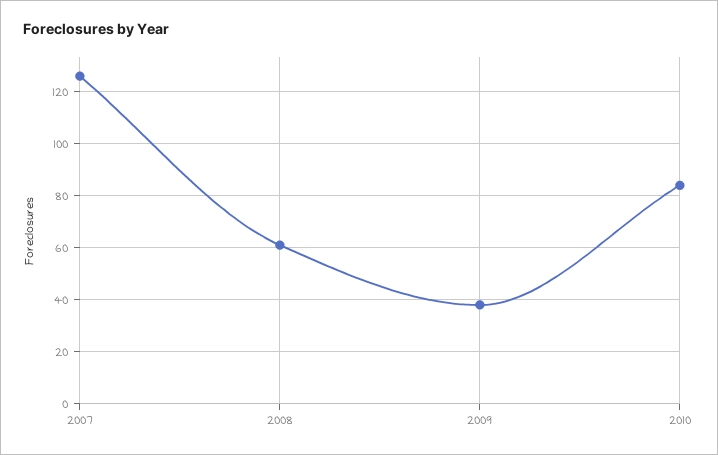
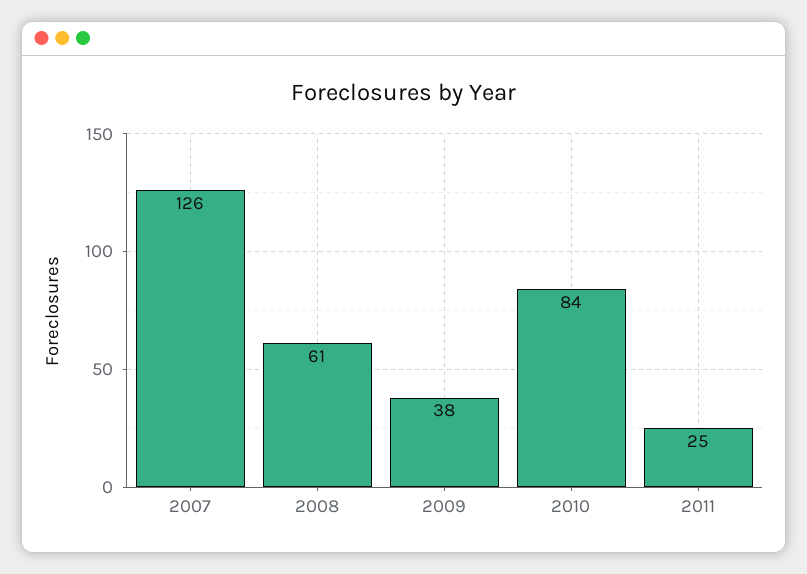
2011: none -> 25

